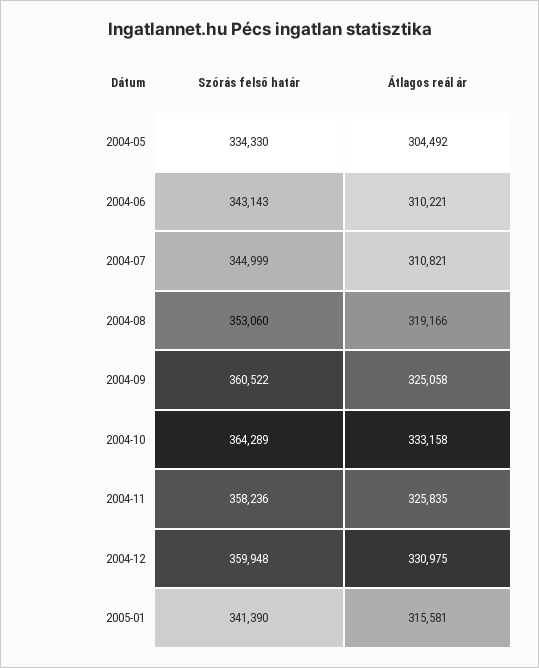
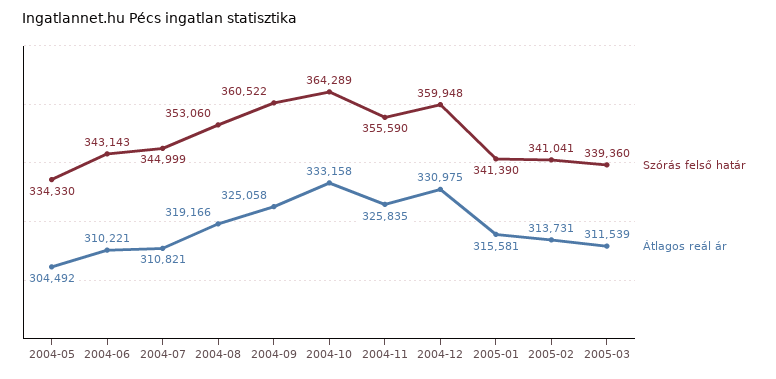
Szórás felső határ, 2004-11: 358236 -> 355590
Szórás felső határ, 2005-02: none -> 341041
Átlagos reál ár, 2005-02: none -> 313731
Szórás felső határ, 2005-03: none -> 339360
Átlagos reál ár, 2005-03: none -> 311539

